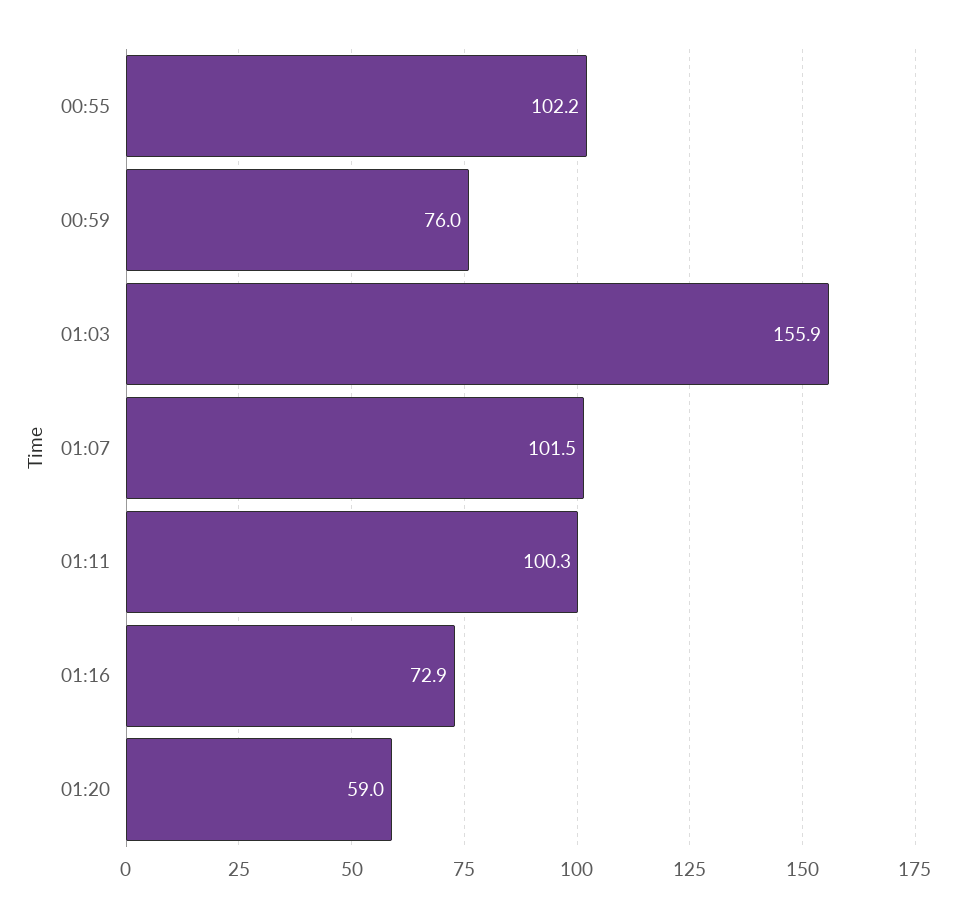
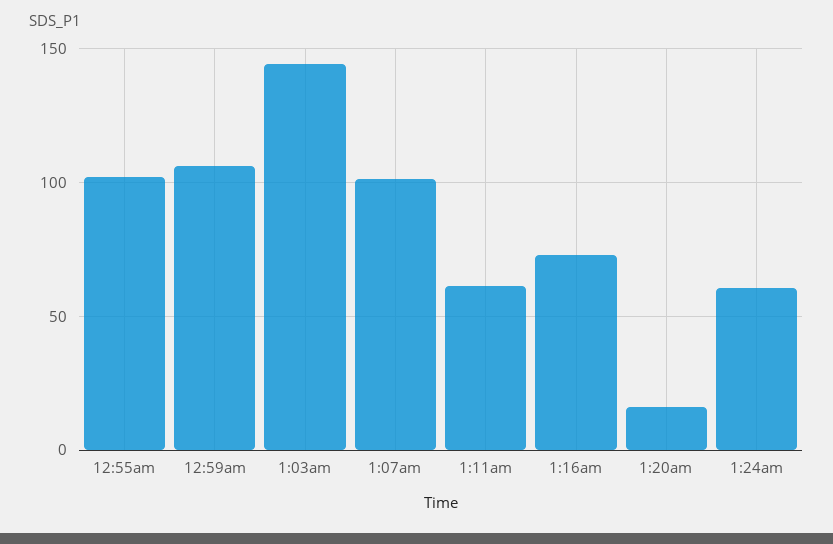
00:59: 76 -> 105
01:03: 155.9 -> 145
01:11: 100.3 -> 60
01:20: 59 -> 15
1:24am: none -> 60

